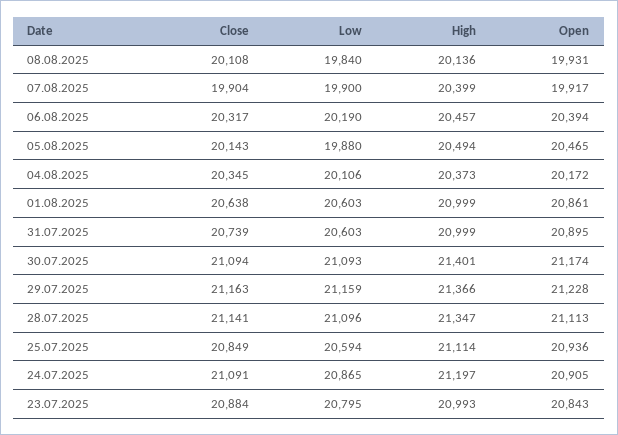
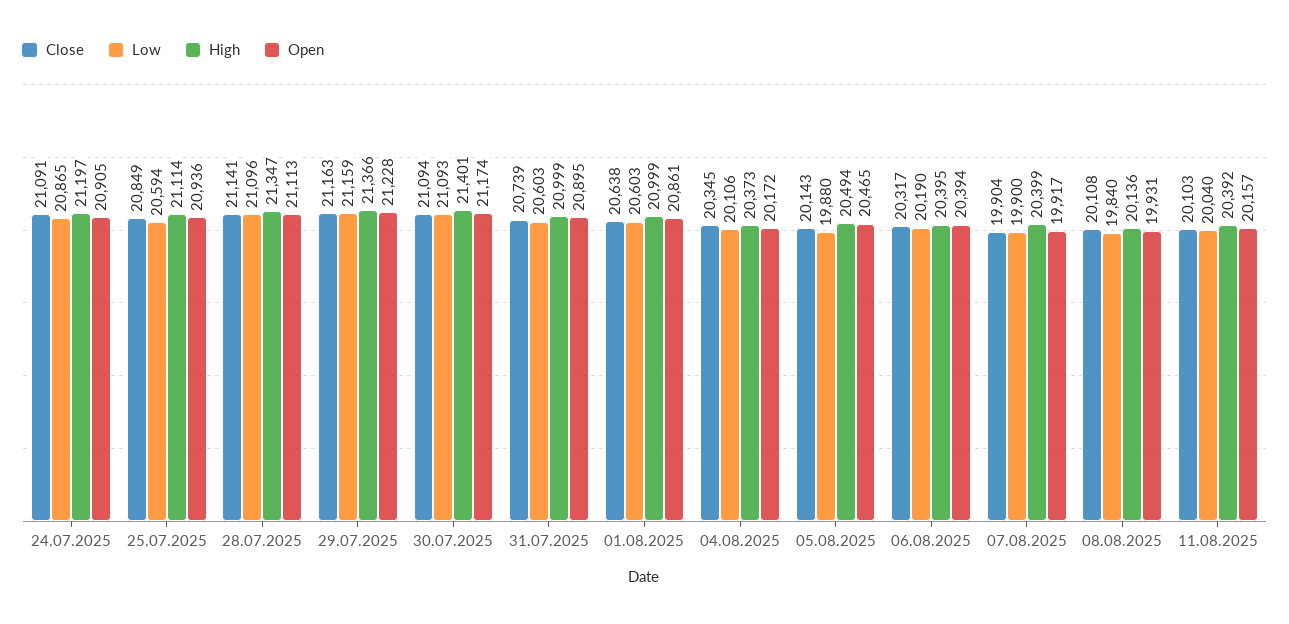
High, 06.08.2025: 20457 -> 20395
Close, 23.07.2025: 20884 -> none
Low, 23.07.2025: 20795 -> none
High, 23.07.2025: 20993 -> none
Open, 23.07.2025: 20843 -> none
Close, 11.08.2025: none -> 20103
Low, 11.08.2025: none -> 20040
High, 11.08.2025: none -> 20392
Open, 11.08.2025: none -> 20157

